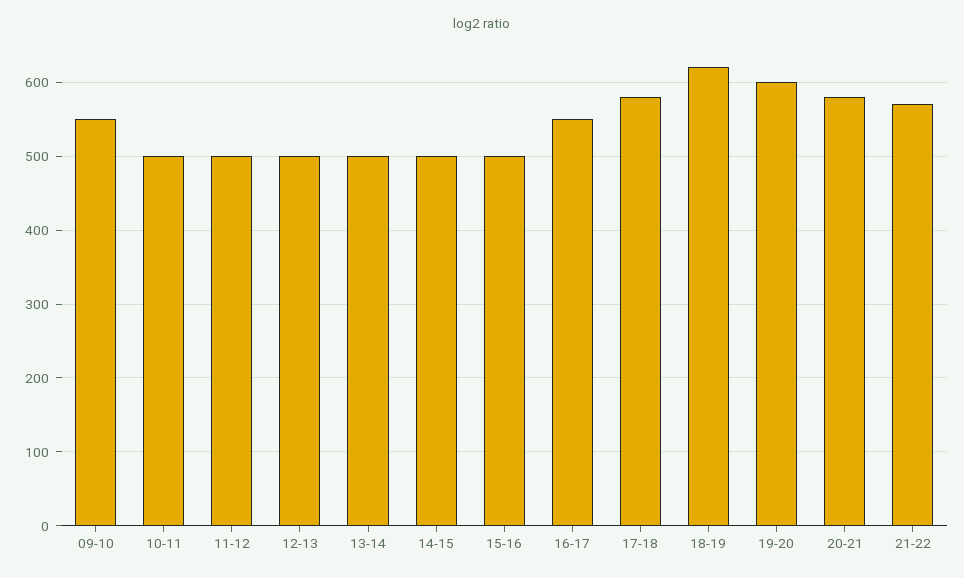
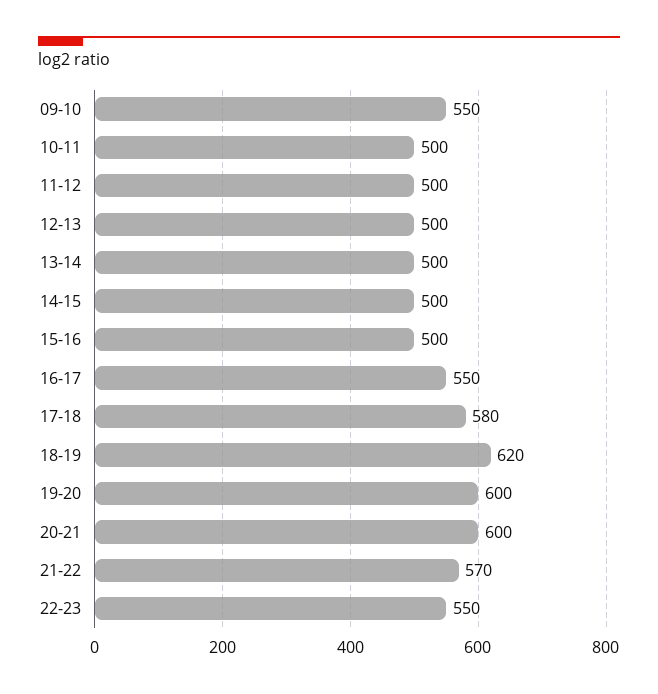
20-21: 580 -> 600
22-23: none -> 550

